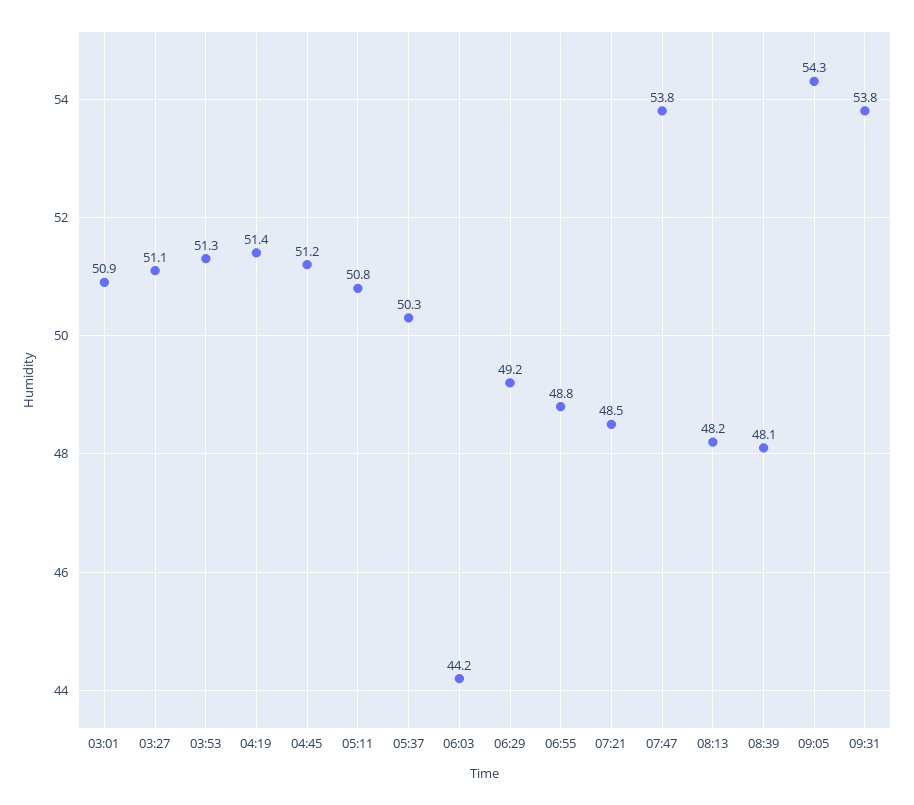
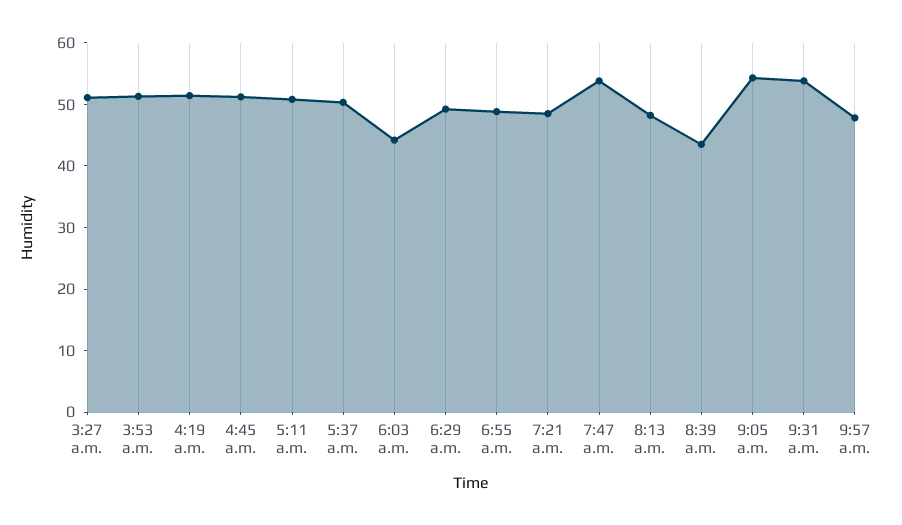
03:01: 50.9 -> none
08:39: 48.1 -> 44
9:57 a.m.: none -> 48

